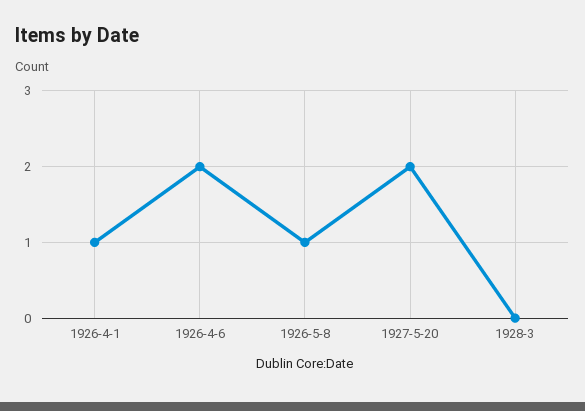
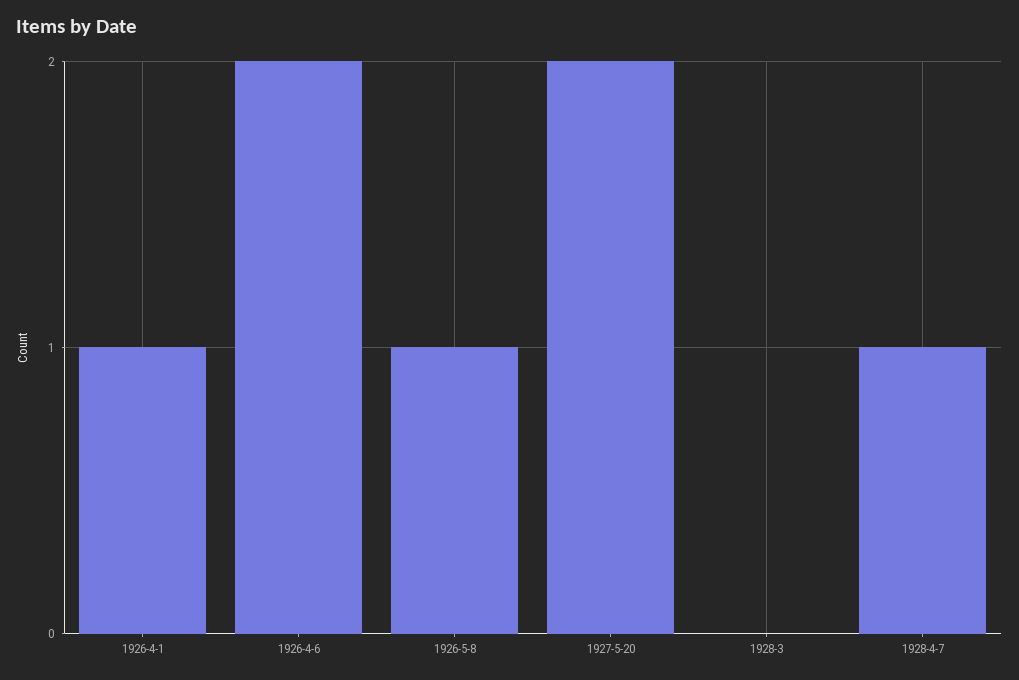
1928-4-7: none -> 1

